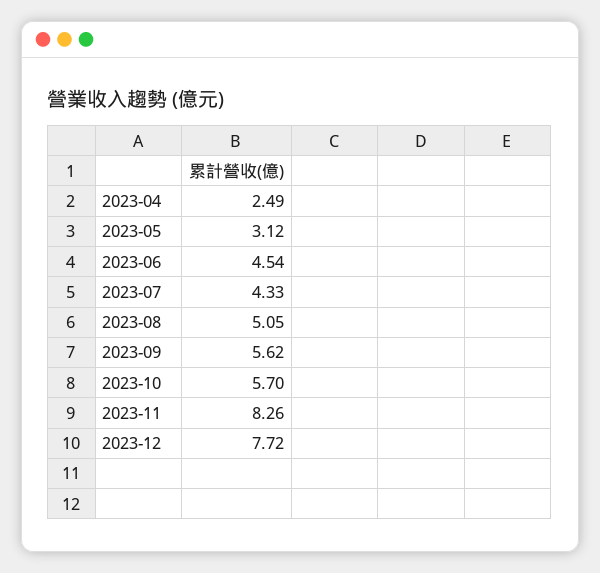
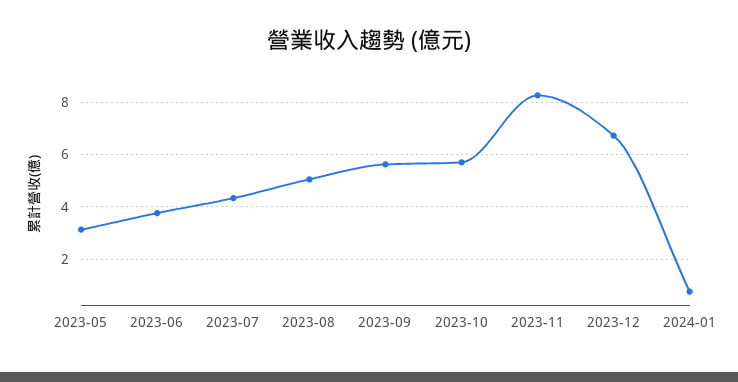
2023-04: 2.49 -> none
2023-06: 4.54 -> 3.75
2023-12: 7.72 -> 6.75
2024-01: none -> 0.75

